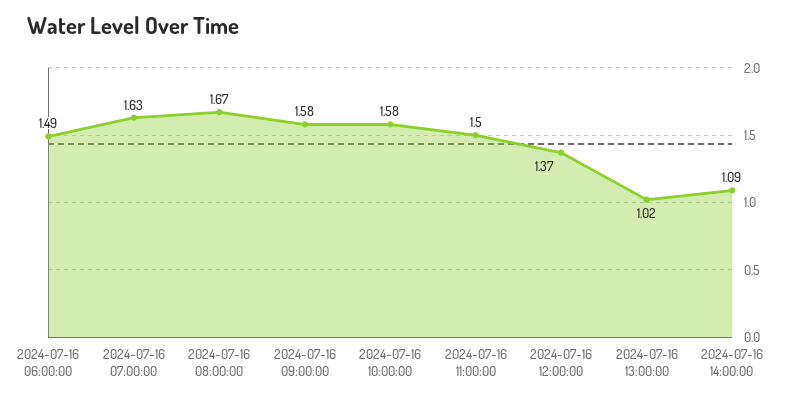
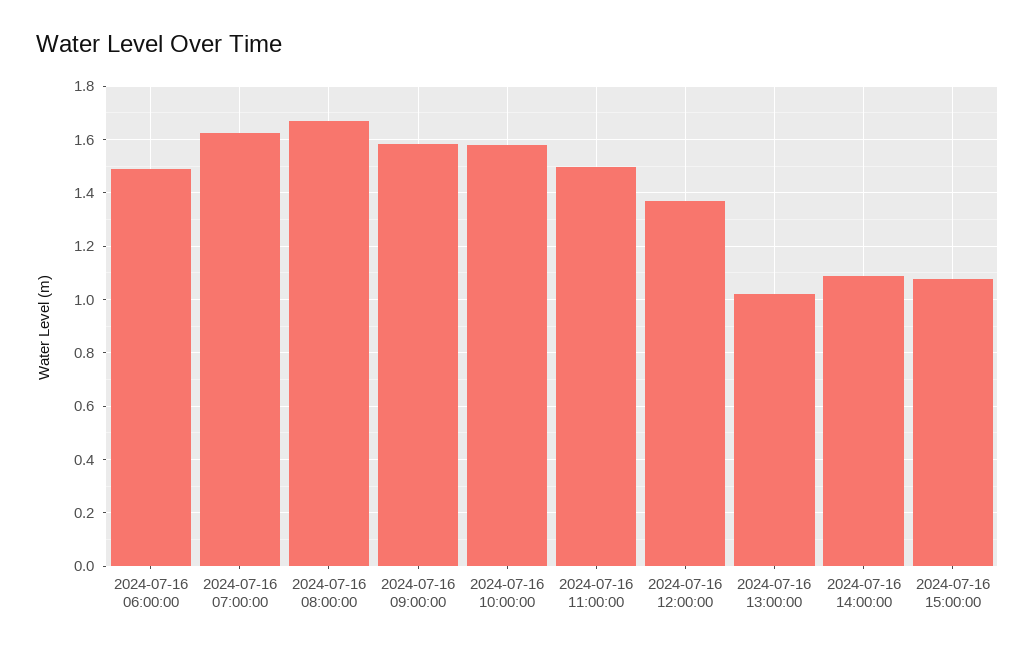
2024-07-16 15:00:00: none -> 1.075

